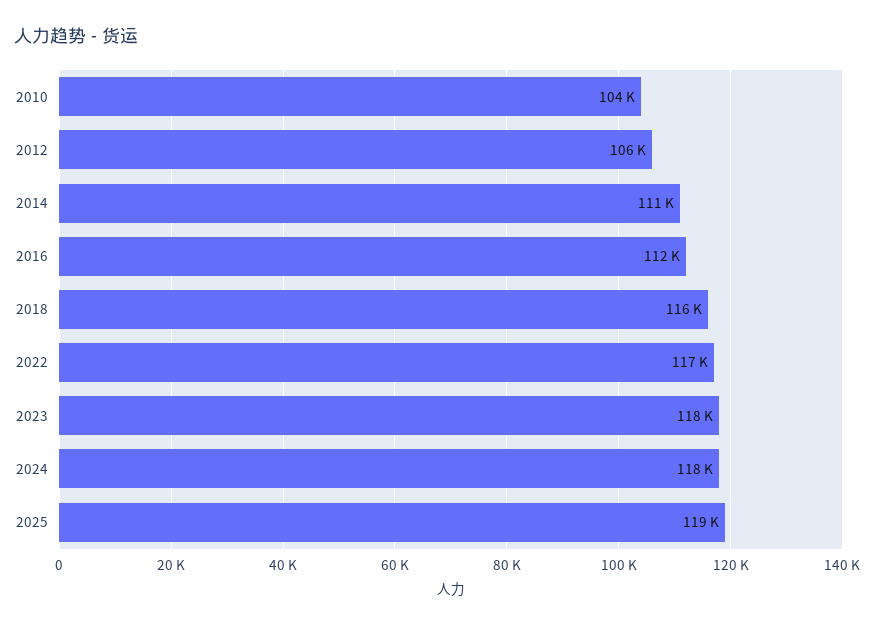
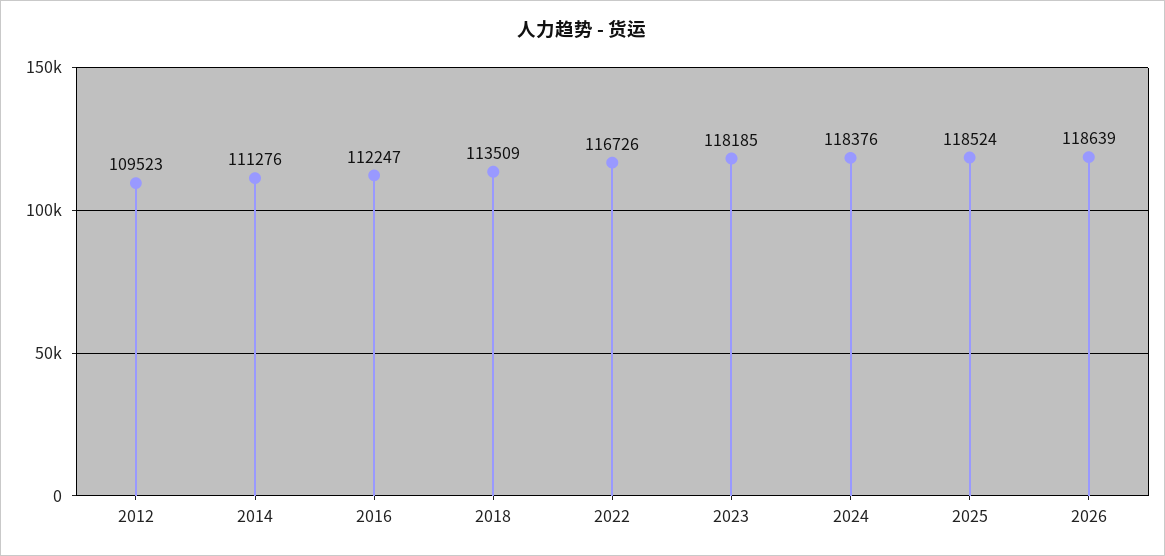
2010: 104000 -> none
2012: 106000 -> 109523
2018: 116000 -> 113509
2026: none -> 118639

